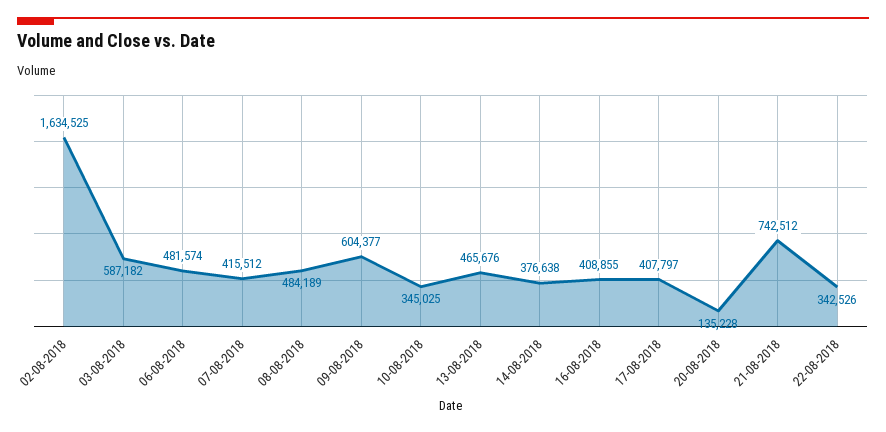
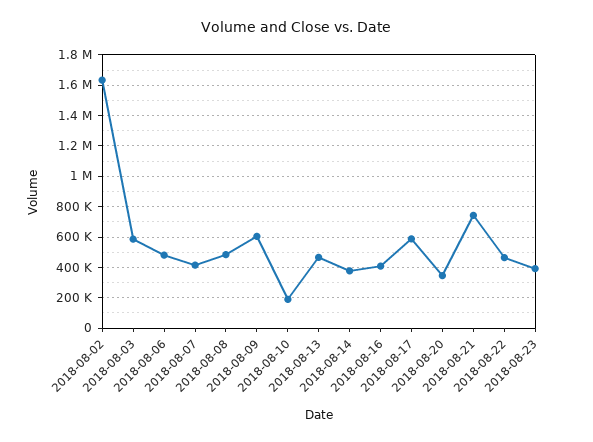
10-08-2018: 345025 -> 200000
17-08-2018: 407797 -> 600000
20-08-2018: 135228 -> 350000
22-08-2018: 342526 -> 450000
2018-08-23: none -> 400000

